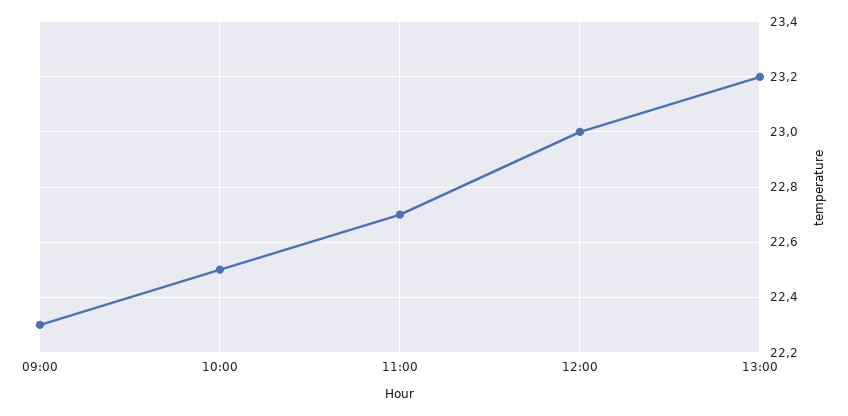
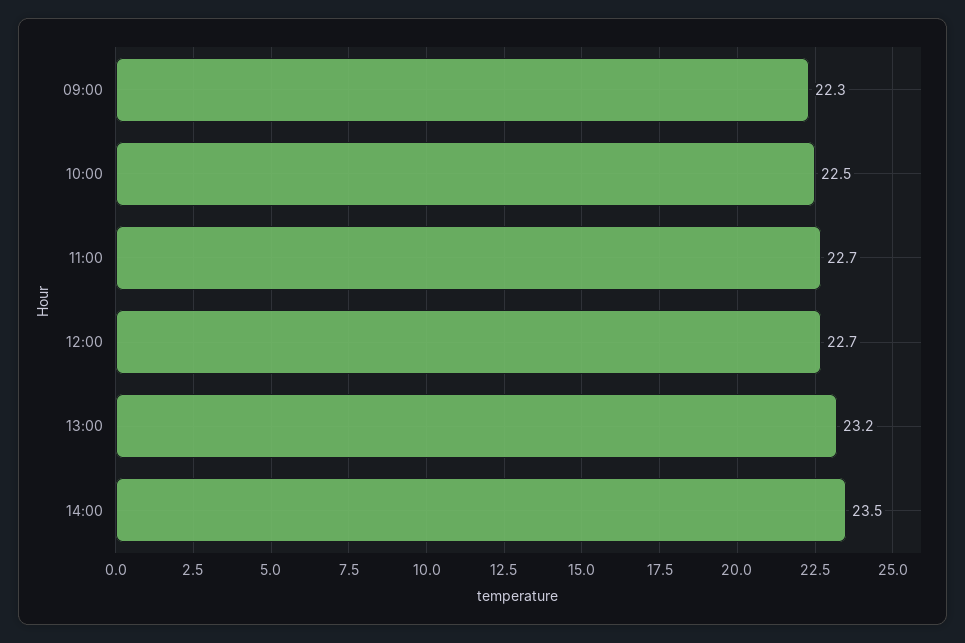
12:00: 23 -> 22.7
14:00: none -> 23.5

